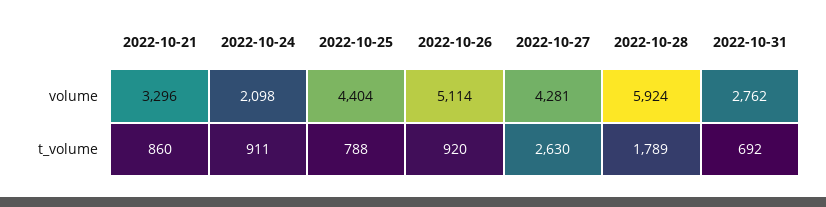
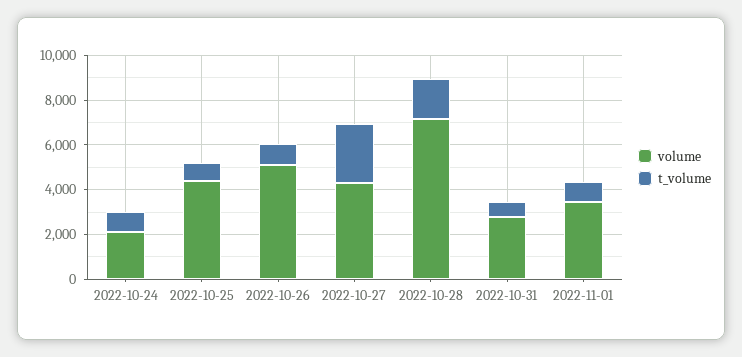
volume, 2022-10-21: 3296 -> none
volume, 2022-10-28: 5924 -> 7000
t_volume, 2022-10-21: 860 -> none
volume, 2022-11-01: none -> 3500
t_volume, 2022-11-01: none -> 1000

